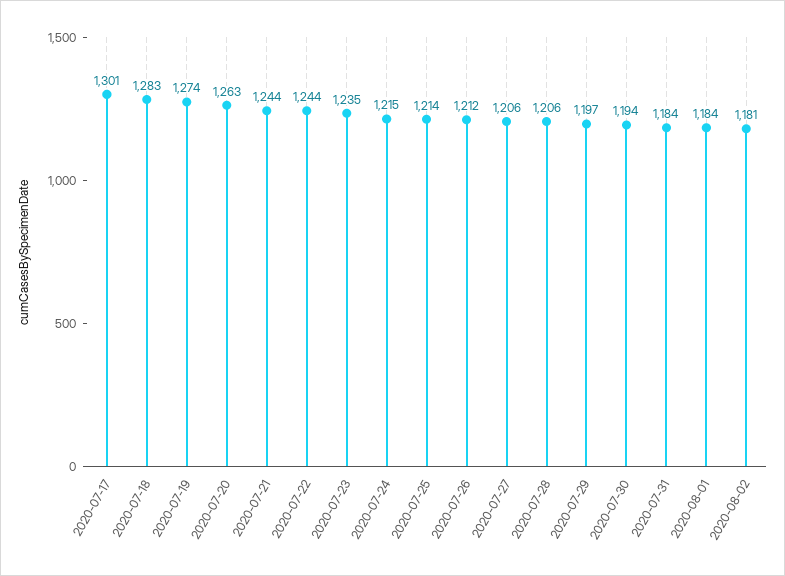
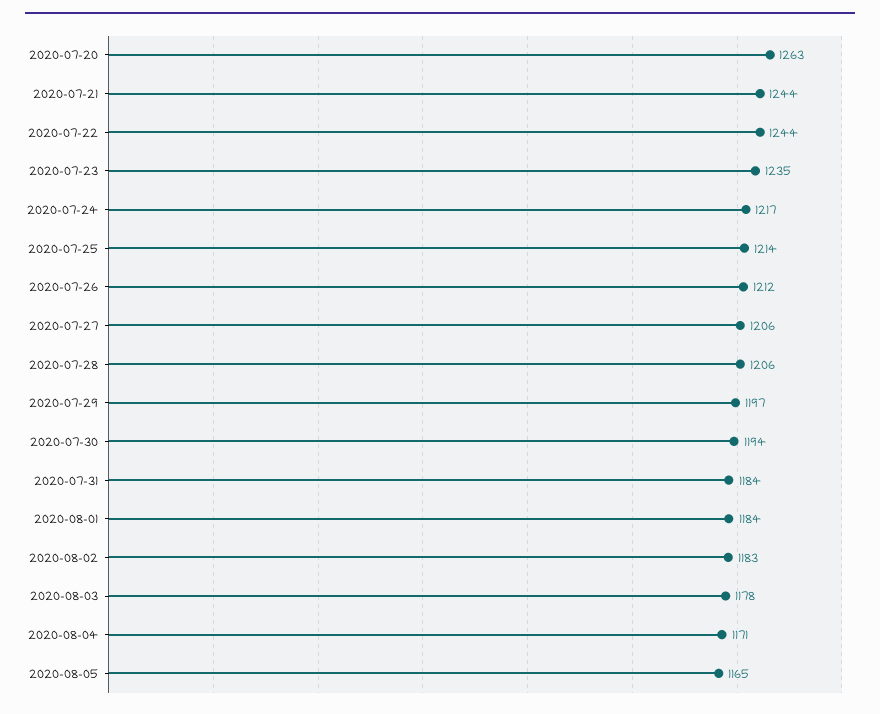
2020-07-17: 1301 -> none
2020-07-18: 1283 -> none
2020-07-19: 1274 -> none
2020-07-24: 1215 -> 1217
2020-08-02: 1181 -> 1183
2020-08-03: none -> 1178
2020-08-04: none -> 1171
2020-08-05: none -> 1165

